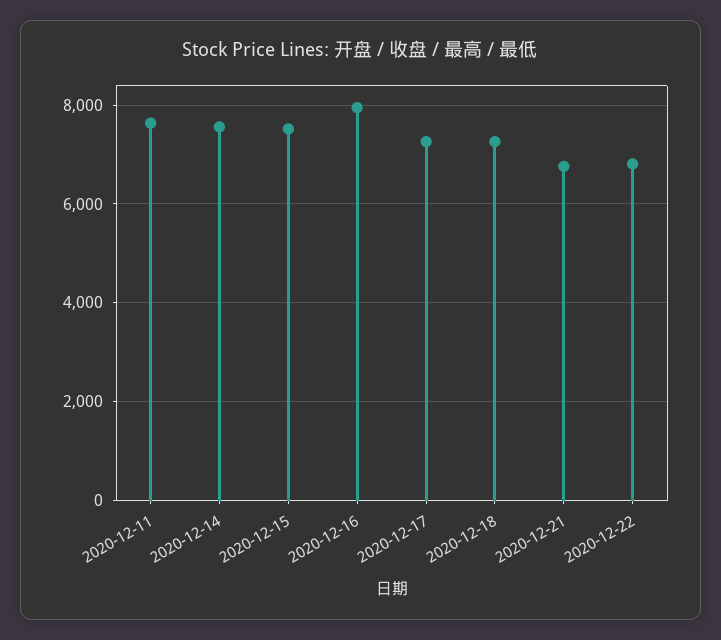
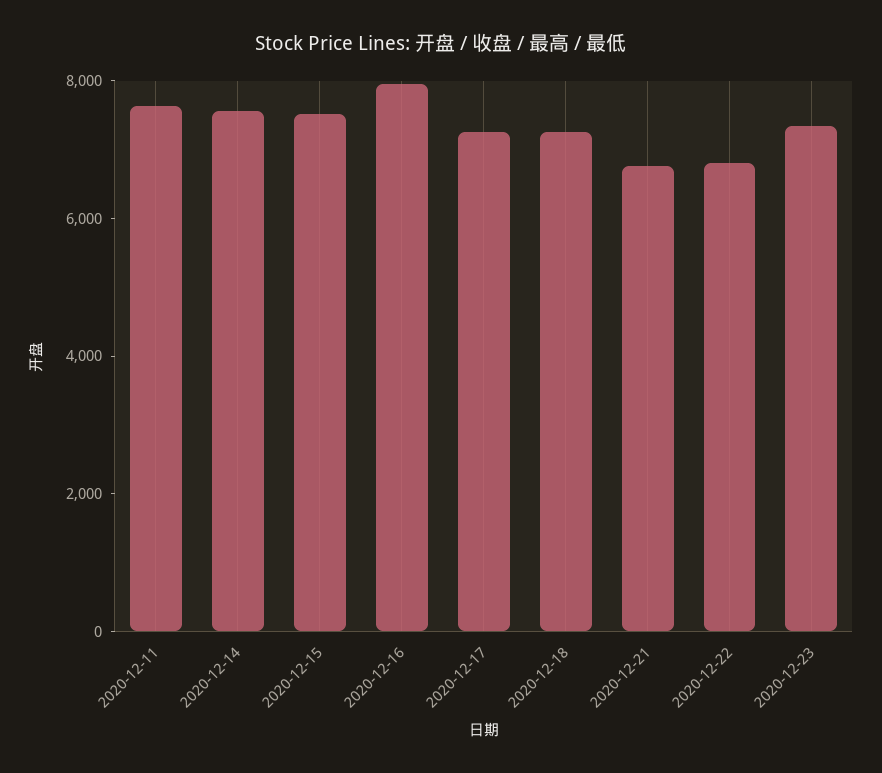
2020-12-23: none -> 7500

